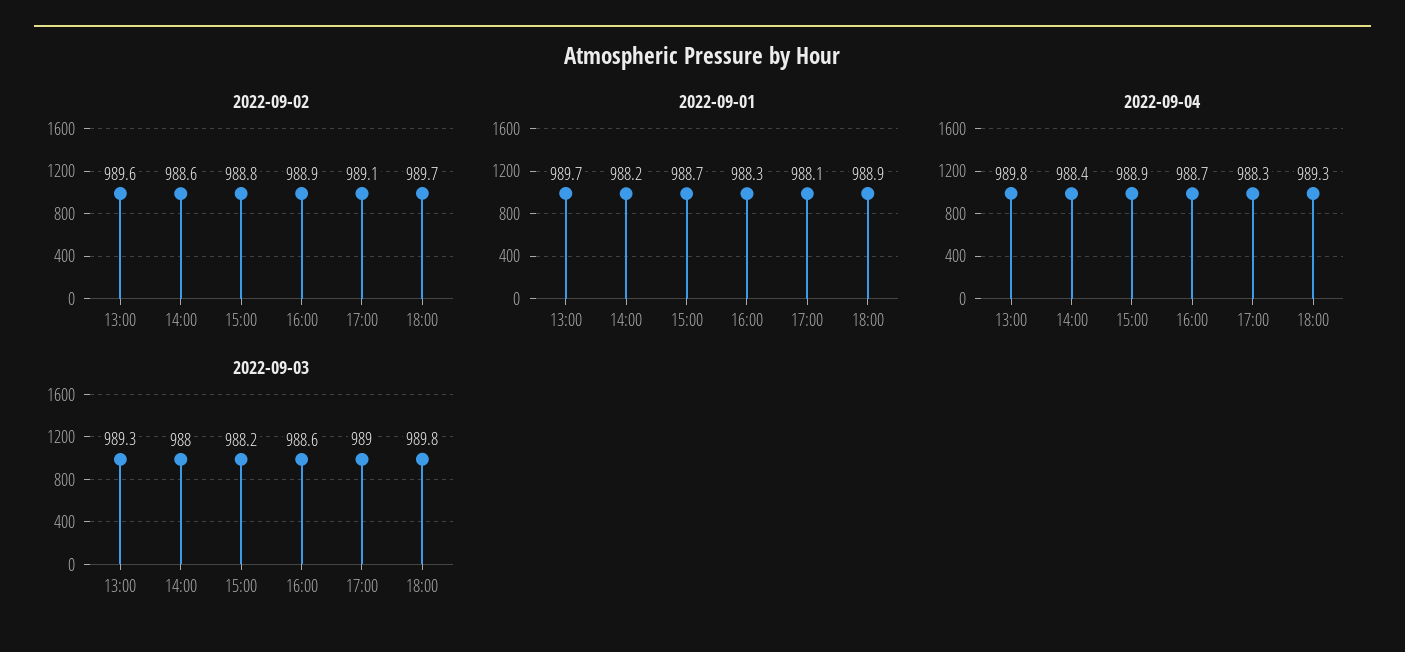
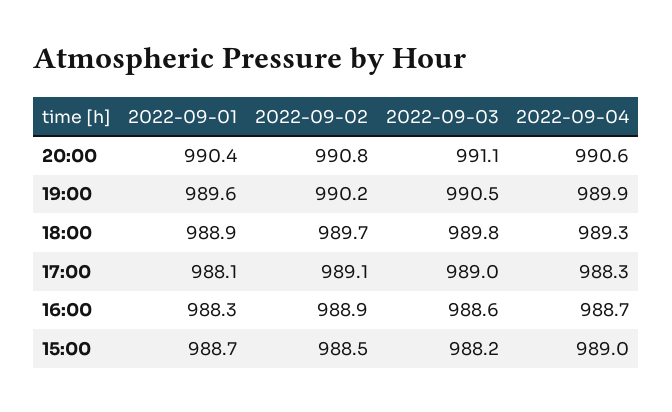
2022-09-02, 13:00: 989.6 -> none
2022-09-02, 14:00: 988.6 -> none
2022-09-02, 15:00: 988.8 -> 988.5
2022-09-01, 13:00: 989.7 -> none
2022-09-01, 14:00: 988.2 -> none
2022-09-04, 13:00: 989.8 -> none
2022-09-04, 14:00: 988.4 -> none
2022-09-04, 15:00: 988.9 -> 989
2022-09-03, 13:00: 989.3 -> none
2022-09-03, 14:00: 988 -> none
2022-09-01, 20:00: none -> 990.4
2022-09-02, 20:00: none -> 990.8
2022-09-03, 20:00: none -> 991.1
2022-09-04, 20:00: none -> 990.6
2022-09-01, 19:00: none -> 989.6
2022-09-02, 19:00: none -> 990.2
2022-09-03, 19:00: none -> 990.5
2022-09-04, 19:00: none -> 989.9

